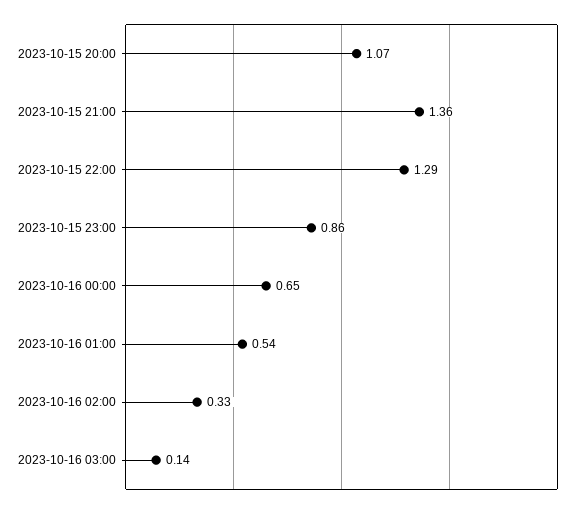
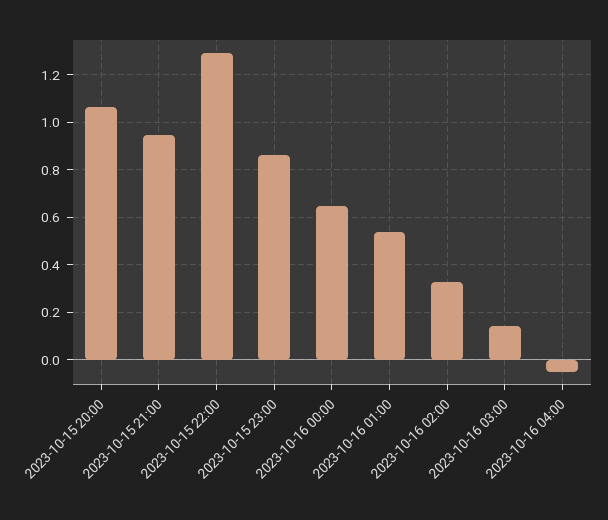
2023-10-15 21:00: 1.36 -> 0.95
2023-10-16 04:00: none -> -0.05

